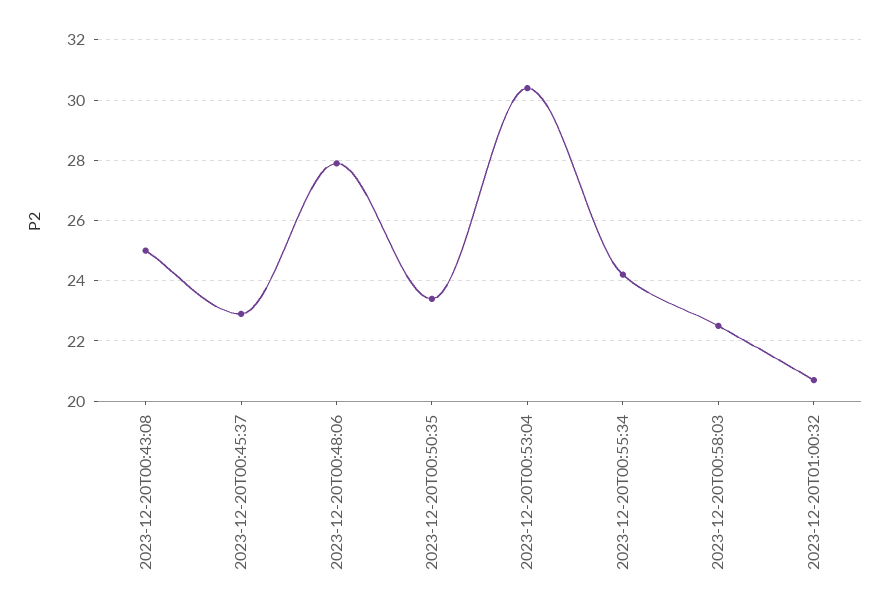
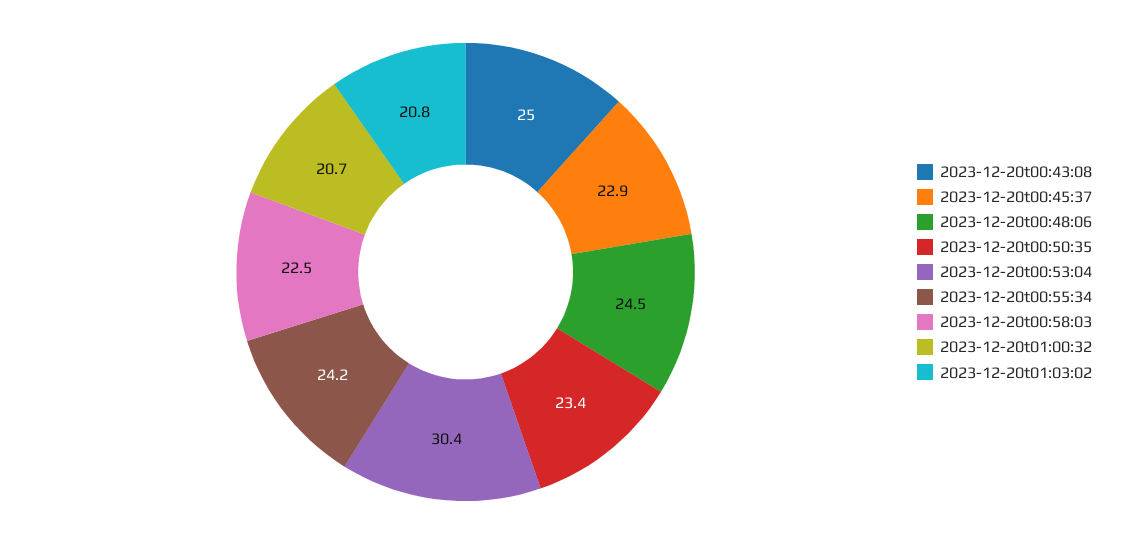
2023-12-20T00:48:06: 28 -> 24.5
2023-12-20t01:03:02: none -> 20.8

